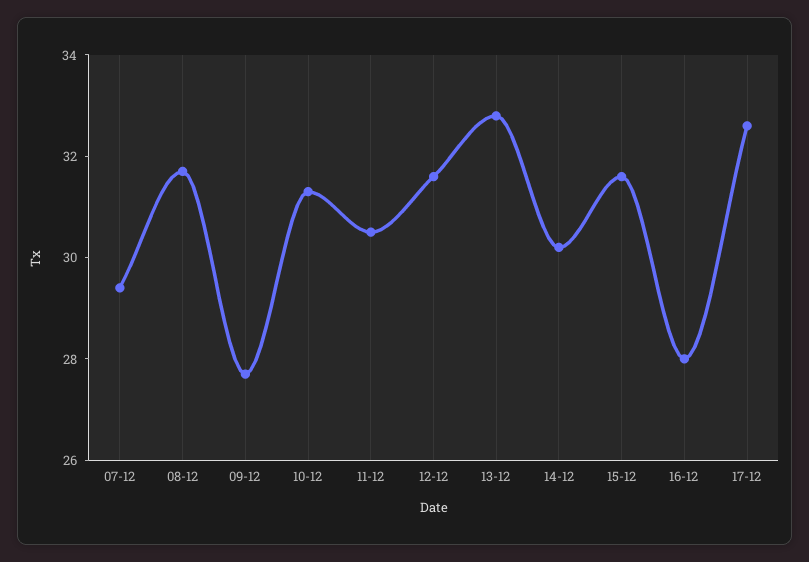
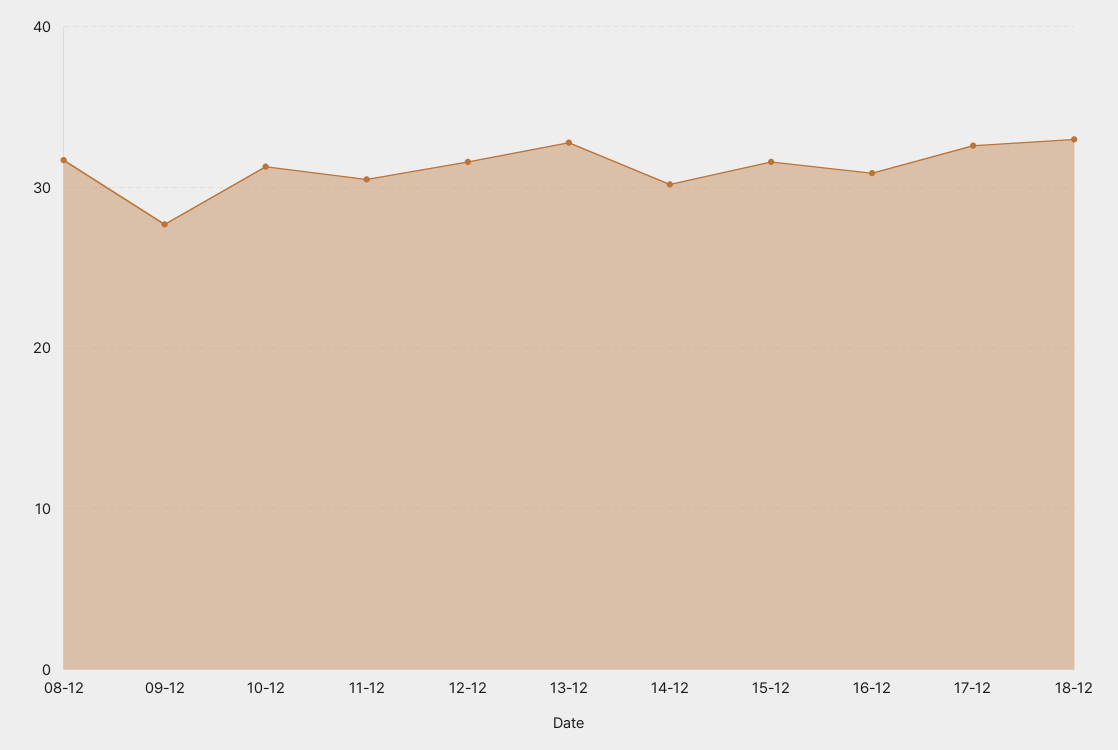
07-12: 29.5 -> none
16-12: 28 -> 31
18-12: none -> 33

